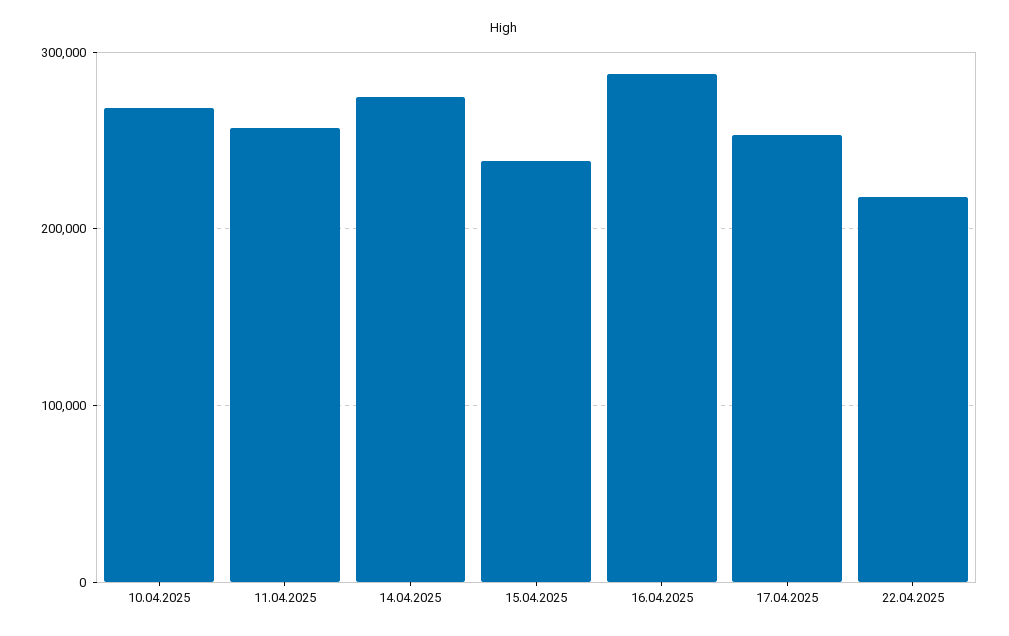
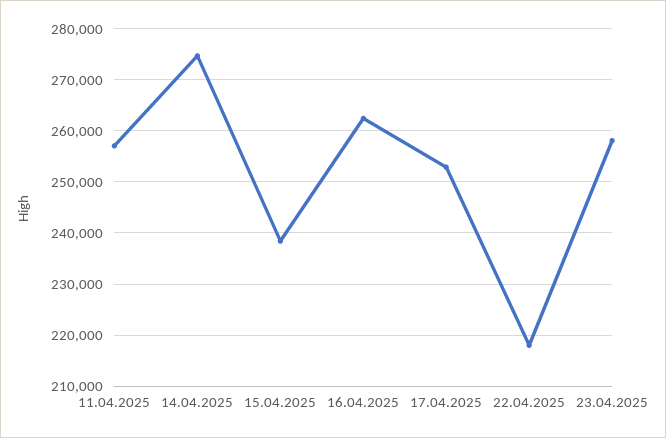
10.04.2025: 270000 -> none
16.04.2025: 290000 -> 262000
23.04.2025: none -> 258000

